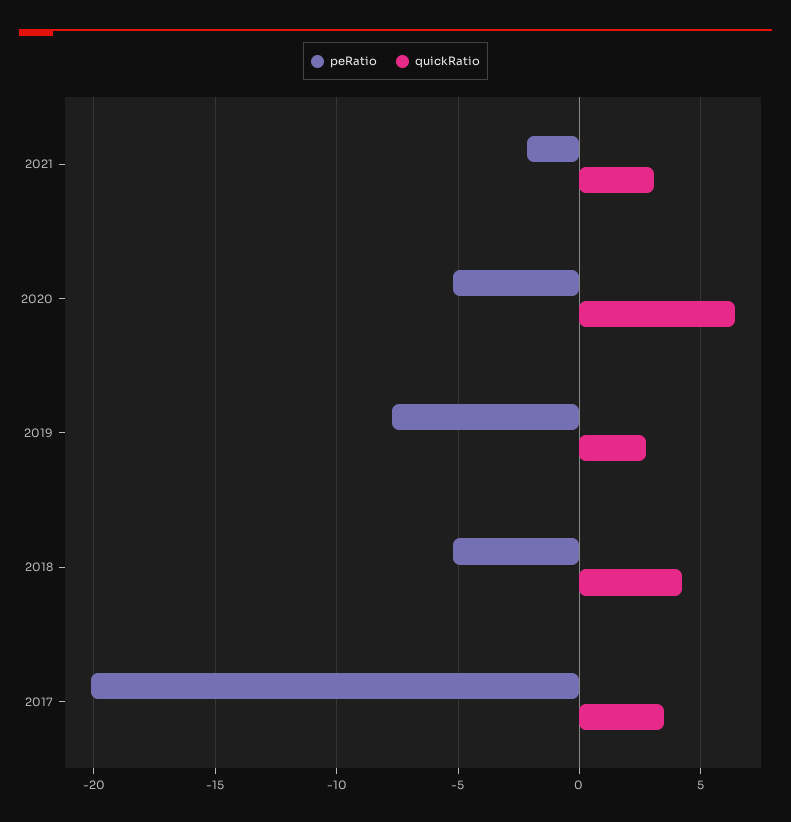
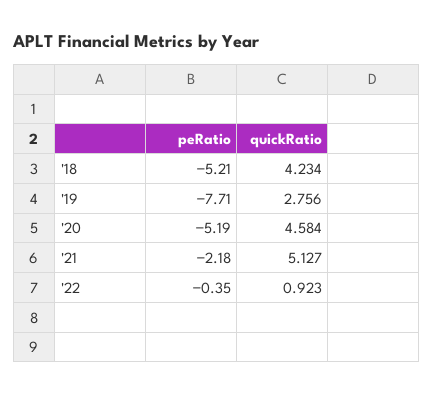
quickRatio, 2021: 3 -> 5.127
quickRatio, 2020: 6.5 -> 4.584
peRatio, 2017: -20 -> none
quickRatio, 2017: 3.5 -> none
peRatio, '22: none -> -0.35
quickRatio, '22: none -> 0.923

